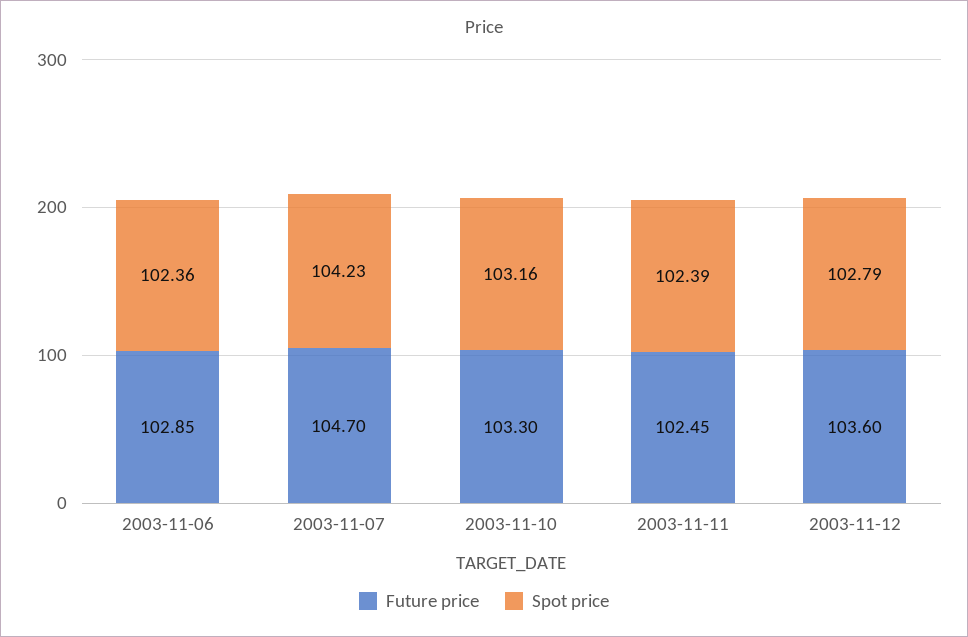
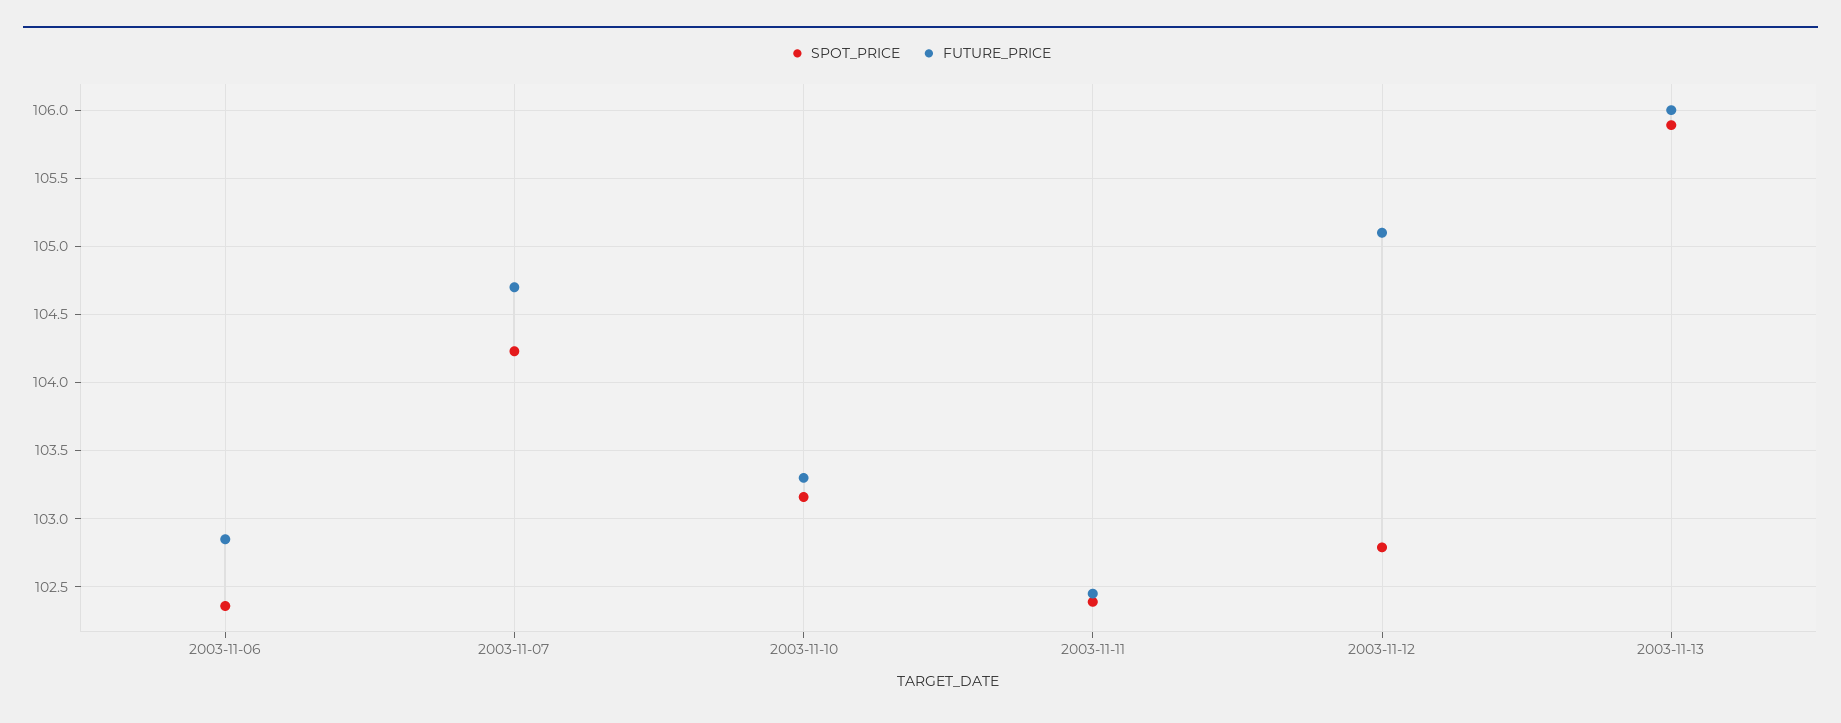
Future price, 2003-11-12: 103.6 -> 105.1
Spot price, 2003-11-13: none -> 105.9
Future price, 2003-11-13: none -> 106

